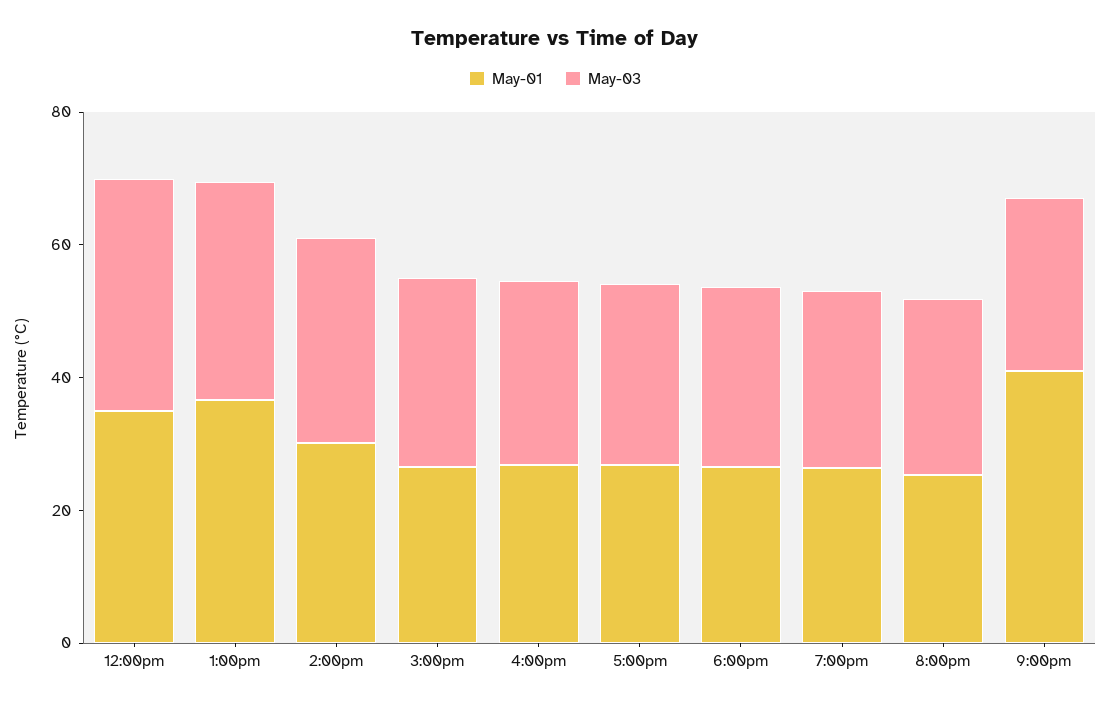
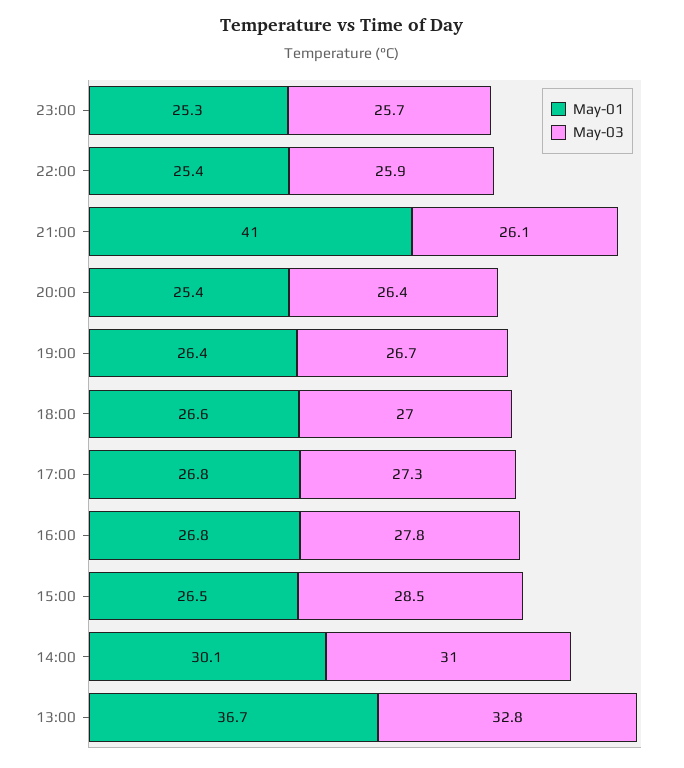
May-01, 12:00pm: 35 -> none
May-03, 12:00pm: 35 -> none
May-01, 23:00: none -> 25.3
May-03, 23:00: none -> 25.7
May-01, 22:00: none -> 25.4
May-03, 22:00: none -> 25.9

